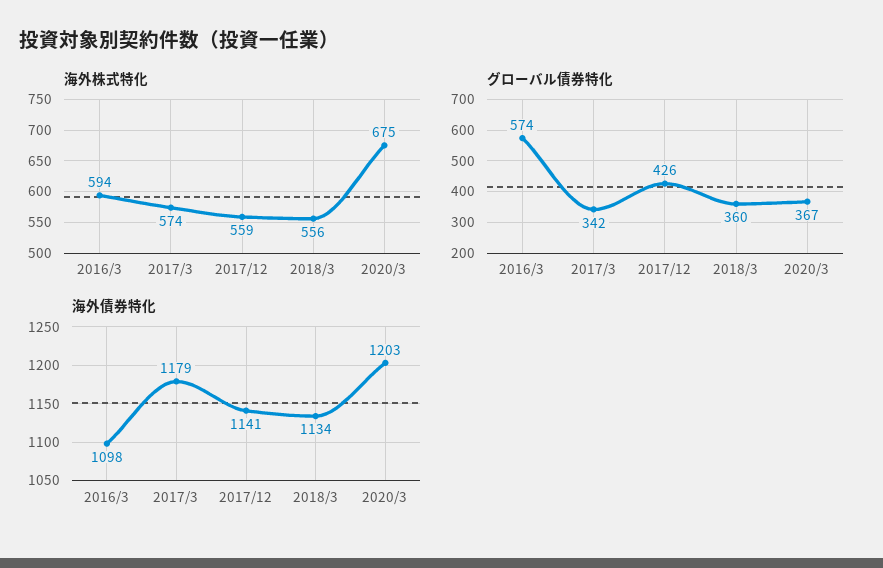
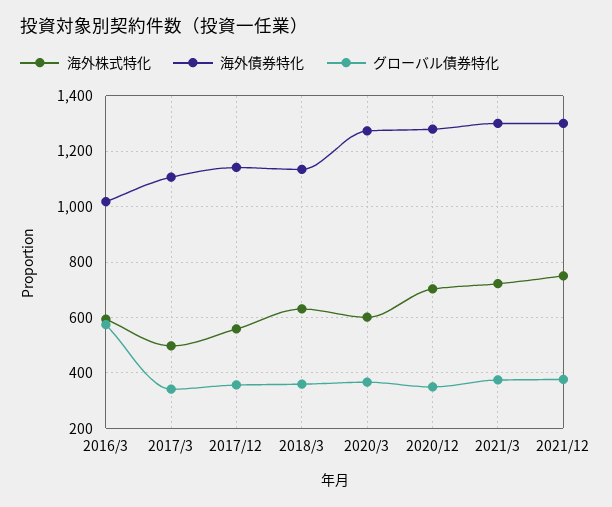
海外株式特化, 2017/3: 574 -> 500
海外株式特化, 2018/3: 556 -> 625
海外株式特化, 2020/3: 675 -> 600
グローバル債券特化, 2017/12: 426 -> 350
海外債券特化, 2016/3: 1098 -> 1025
海外債券特化, 2017/3: 1179 -> 1100
海外債券特化, 2020/3: 1203 -> 1275
海外株式特化, 2020/12: none -> 700
海外債券特化, 2020/12: none -> 1275
グローバル債券特化, 2020/12: none -> 350
海外株式特化, 2021/3: none -> 725
海外債券特化, 2021/3: none -> 1300
グローバル債券特化, 2021/3: none -> 375
海外株式特化, 2021/12: none -> 750
海外債券特化, 2021/12: none -> 1300
グローバル債券特化, 2021/12: none -> 375

